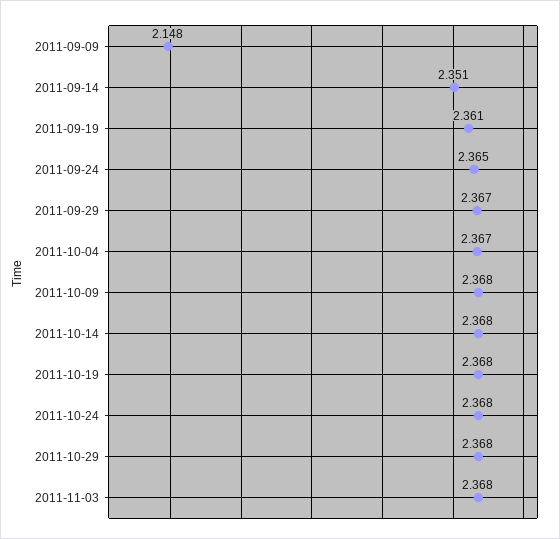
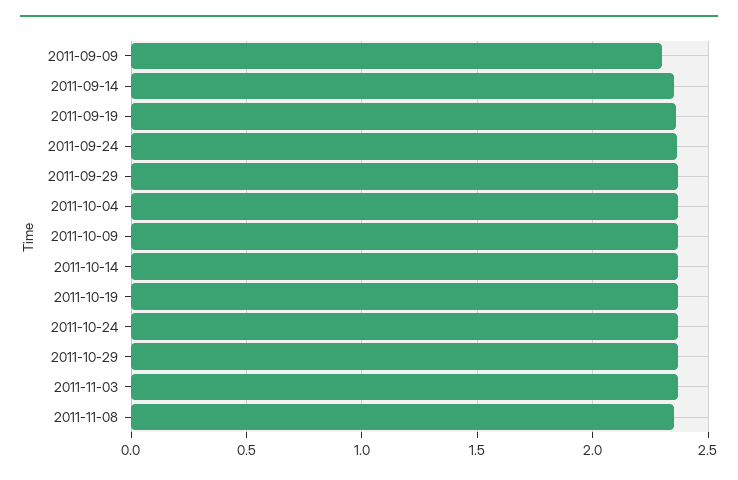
2011-09-09: 2.148 -> 2.3
2011-11-08: none -> 2.35

